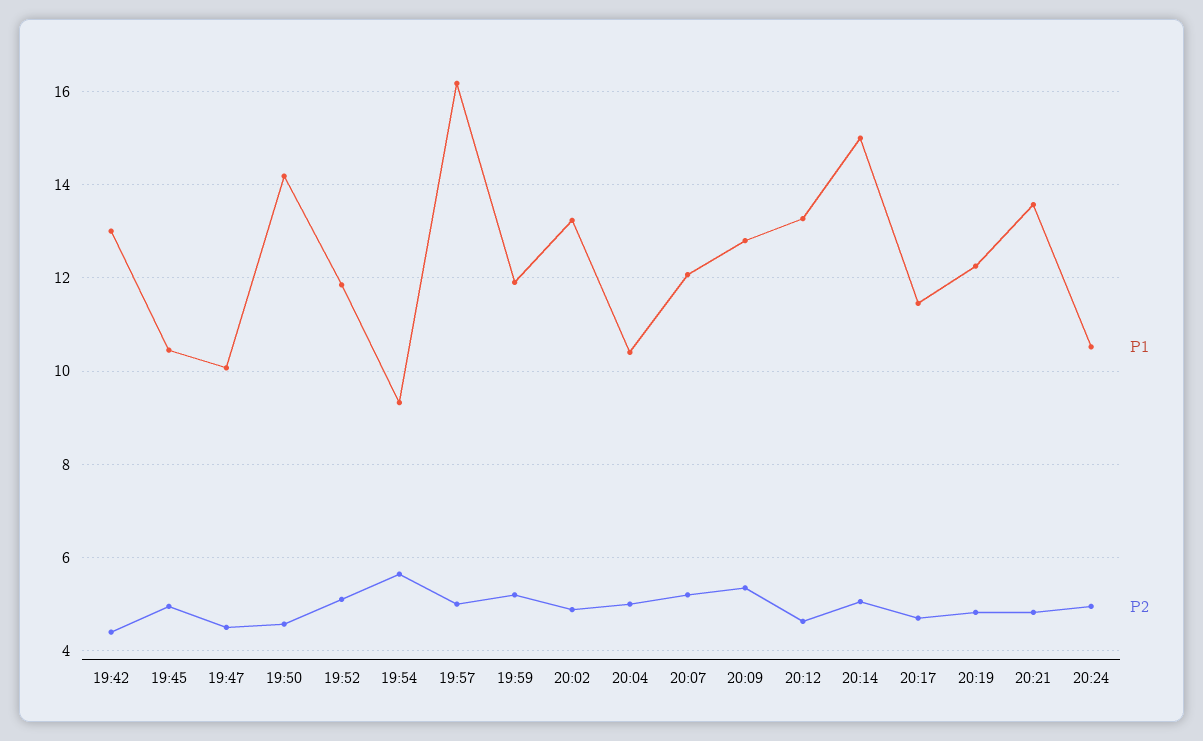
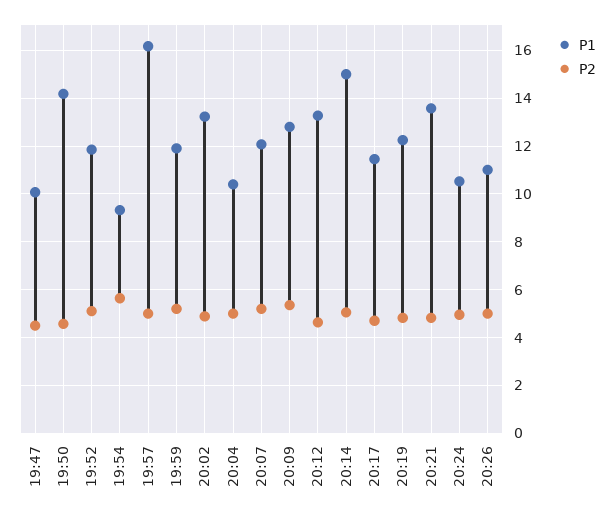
P1, 19:42: 13 -> none
P2, 19:42: 4.4 -> none
P1, 19:45: 10.4 -> none
P2, 19:45: 5 -> none
P1, 20:26: none -> 11
P2, 20:26: none -> 5

